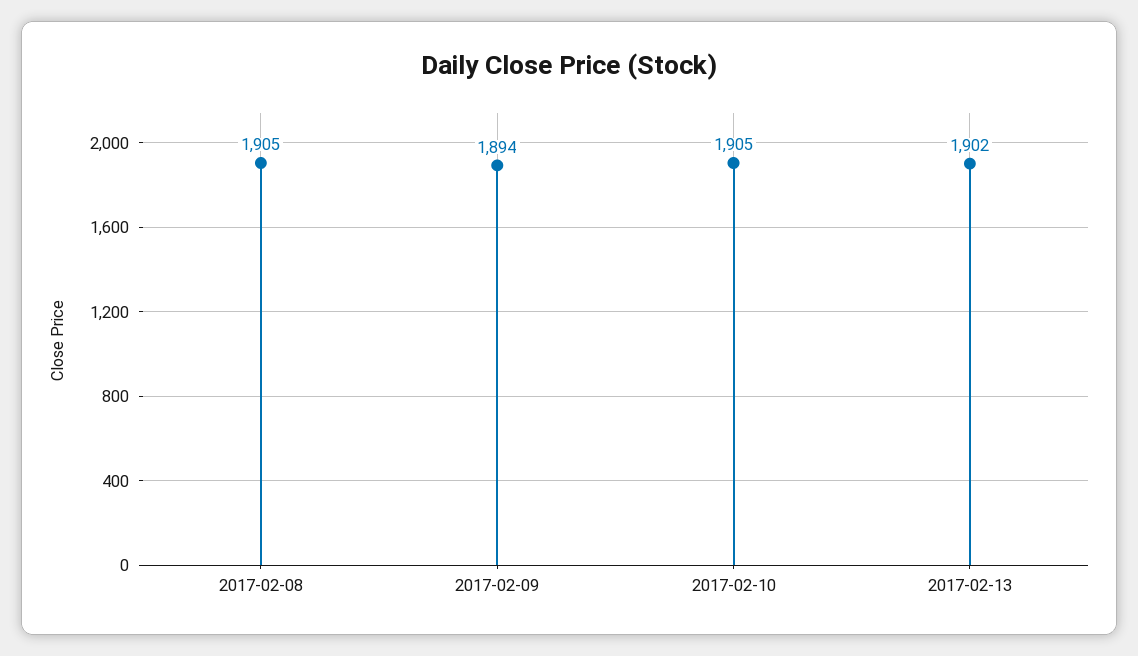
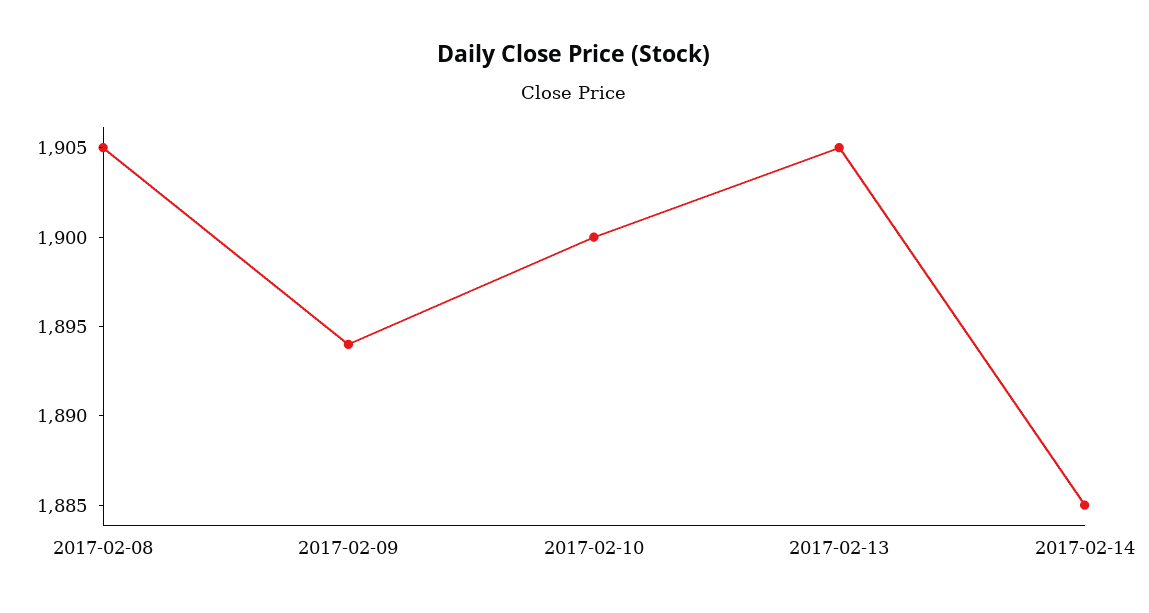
2017-02-10: 1905 -> 1900
2017-02-13: 1902 -> 1905
2017-02-14: none -> 1885

